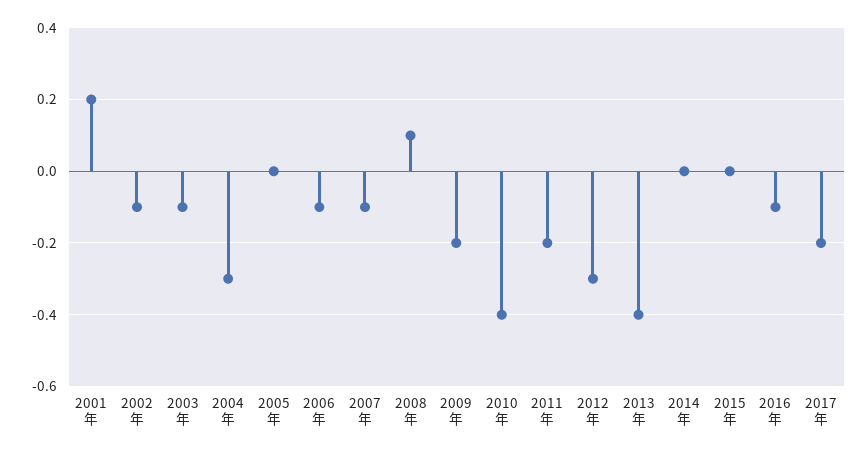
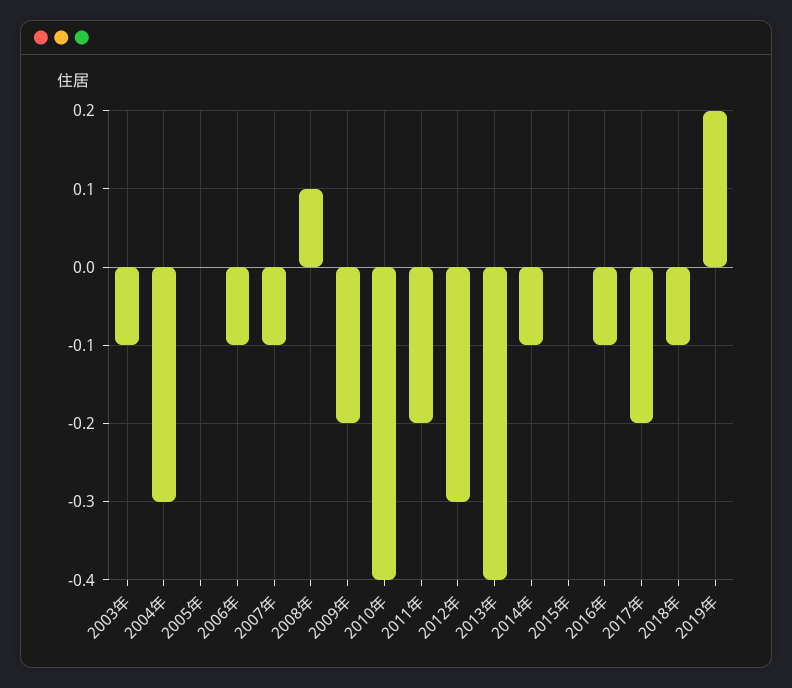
2001年: 0.2 -> none
2002年: -0.1 -> none
2014年: 0 -> -0.1
2018年: none -> -0.1
2019年: none -> 0.2

